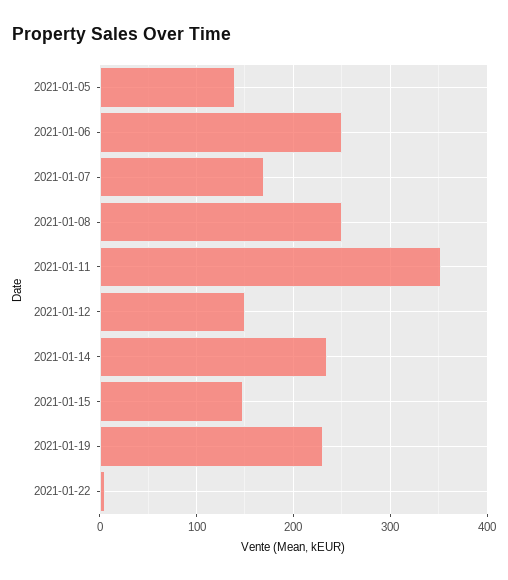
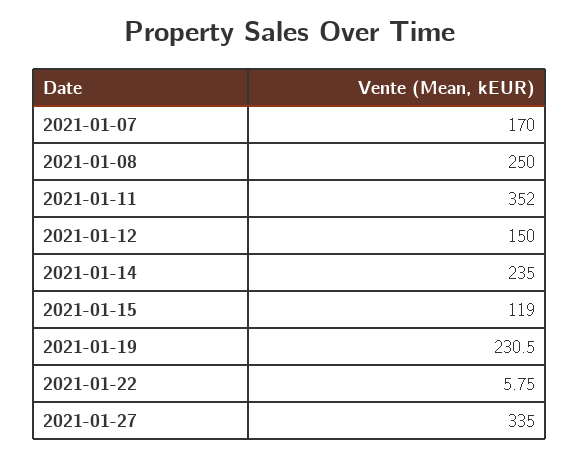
2021-01-05: 140 -> none
2021-01-06: 250 -> none
2021-01-15: 150 -> 119
2021-01-27: none -> 335

